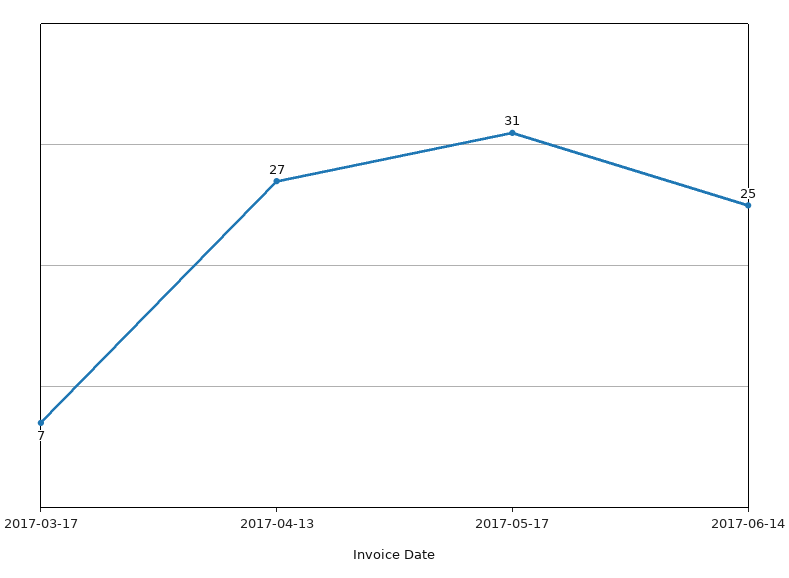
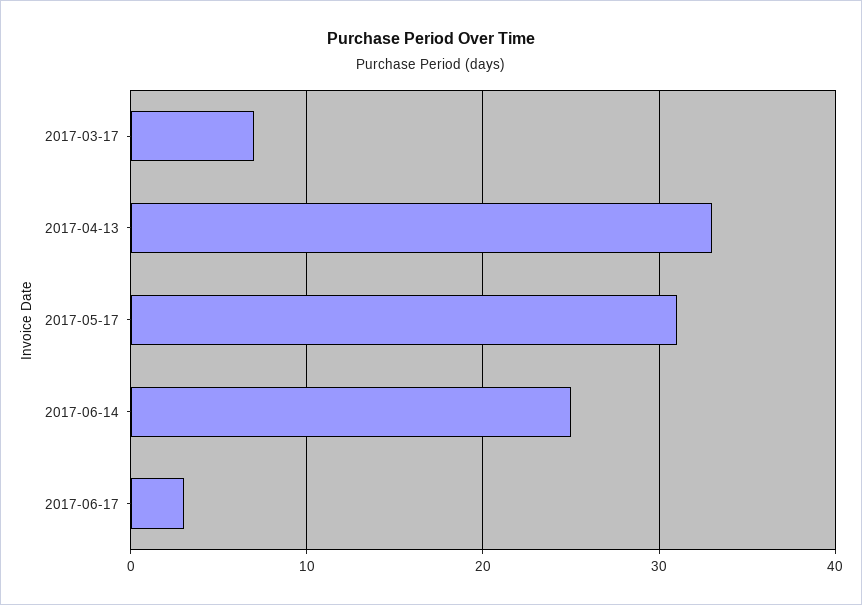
2017-04-13: 27 -> 33
2017-06-17: none -> 3

